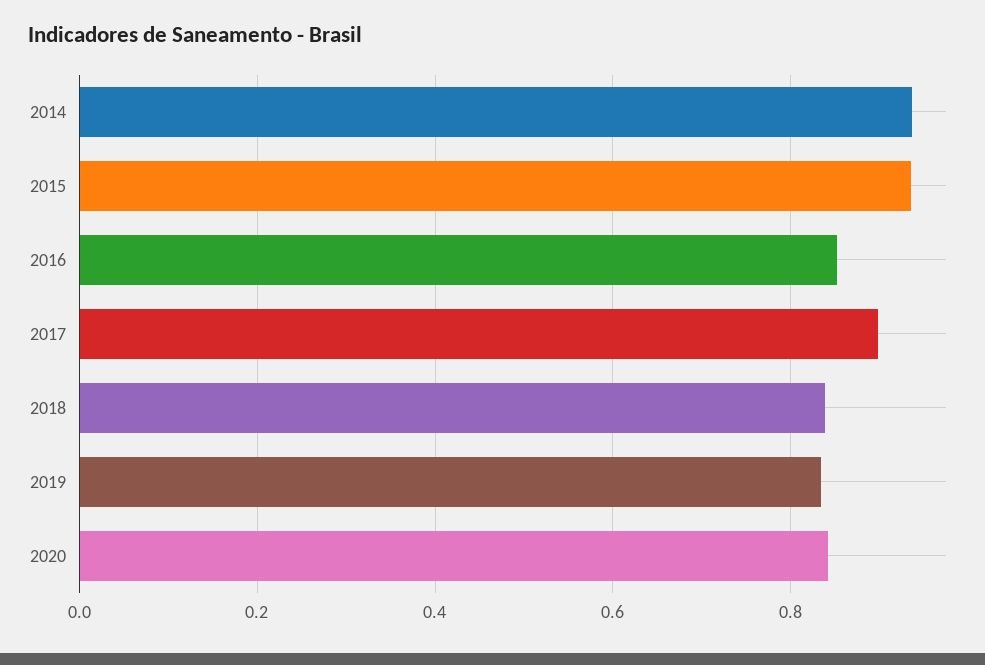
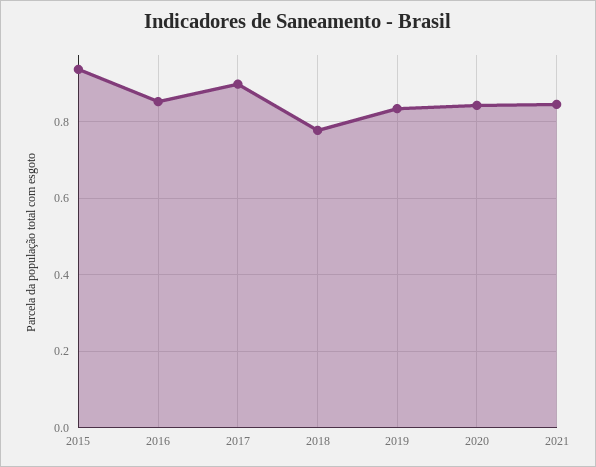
2014: 0.94 -> none
2018: 0.84 -> 0.78
2021: none -> 0.84

